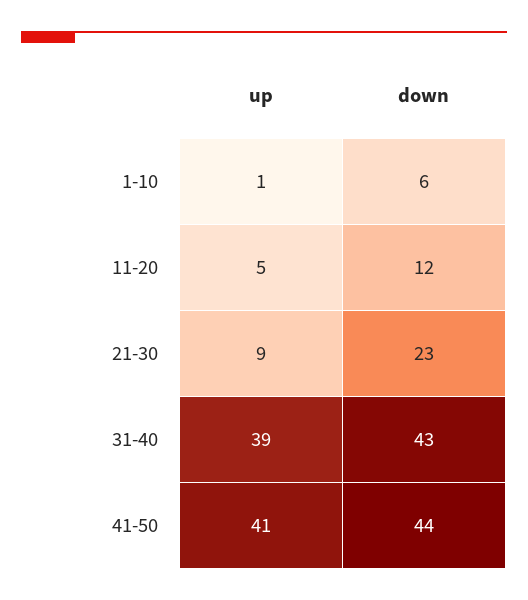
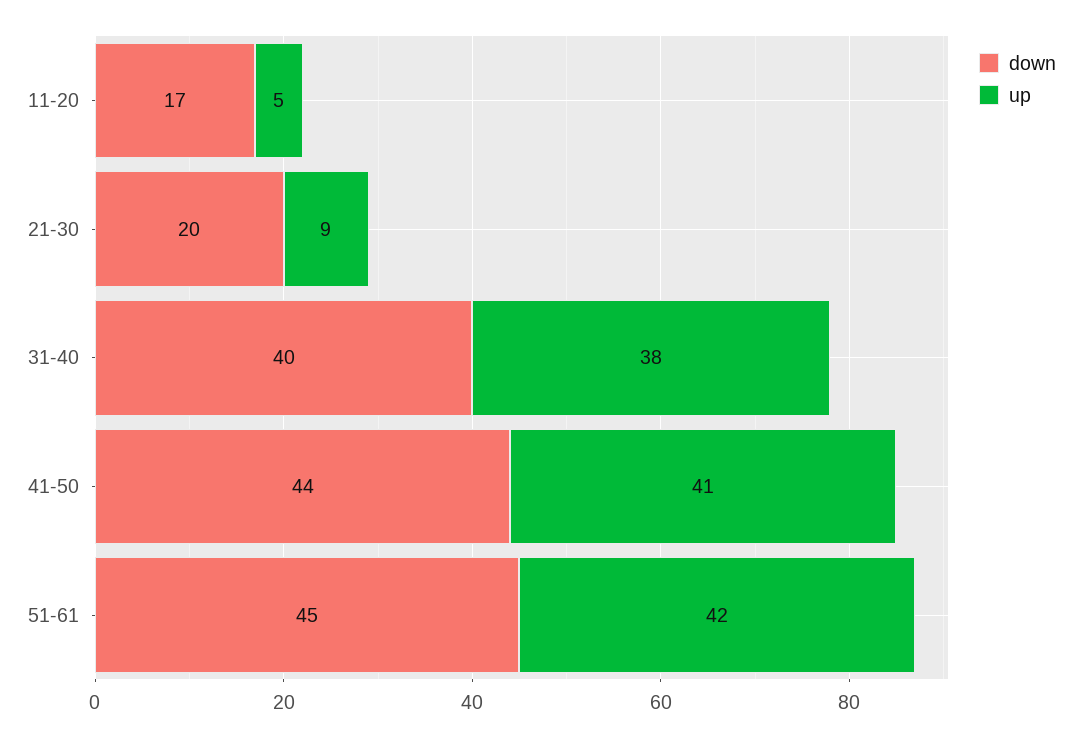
up, 1-10: 1 -> none
down, 1-10: 6 -> none
down, 11-20: 12 -> 17
down, 21-30: 23 -> 20
up, 31-40: 39 -> 38
down, 31-40: 43 -> 40
down, 51-61: none -> 45
up, 51-61: none -> 42

